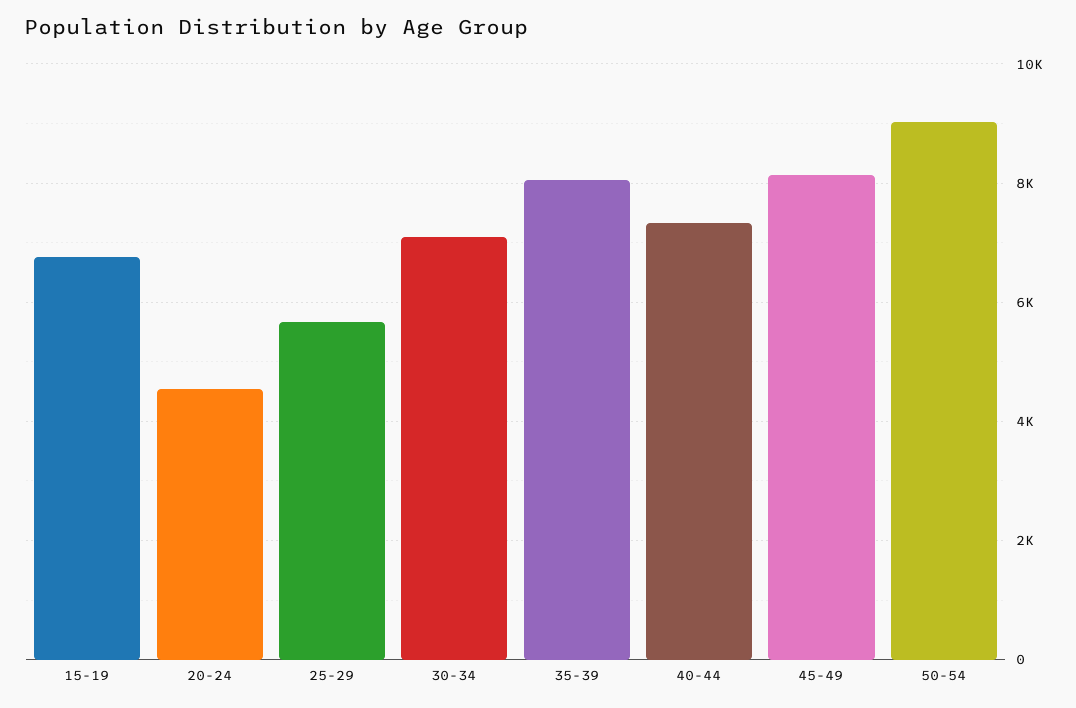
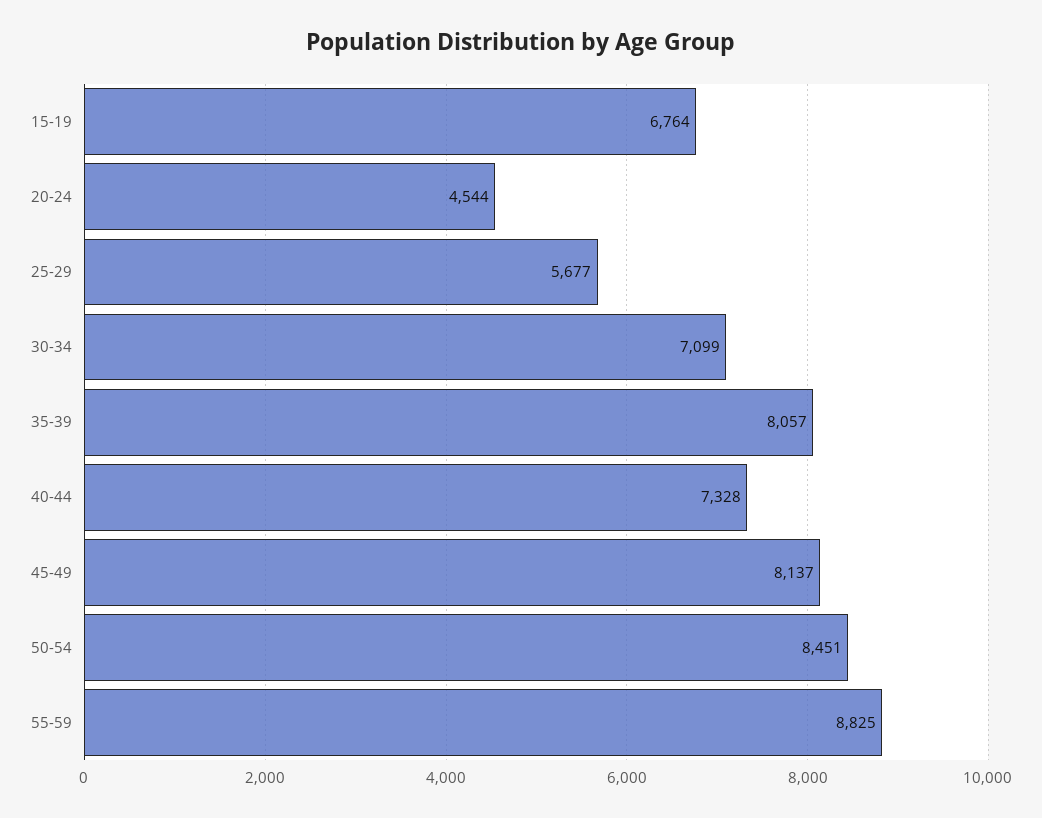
50-54: 9000 -> 8451
55-59: none -> 8825

